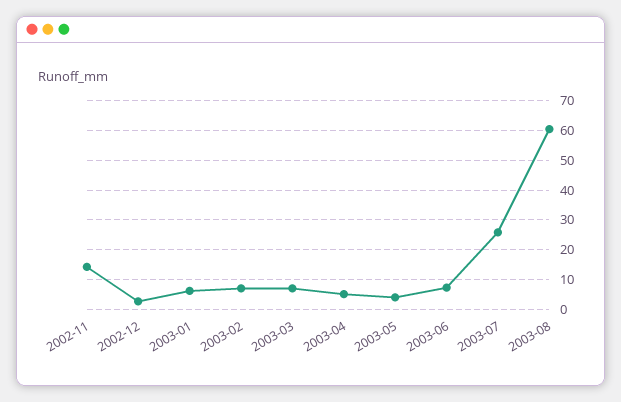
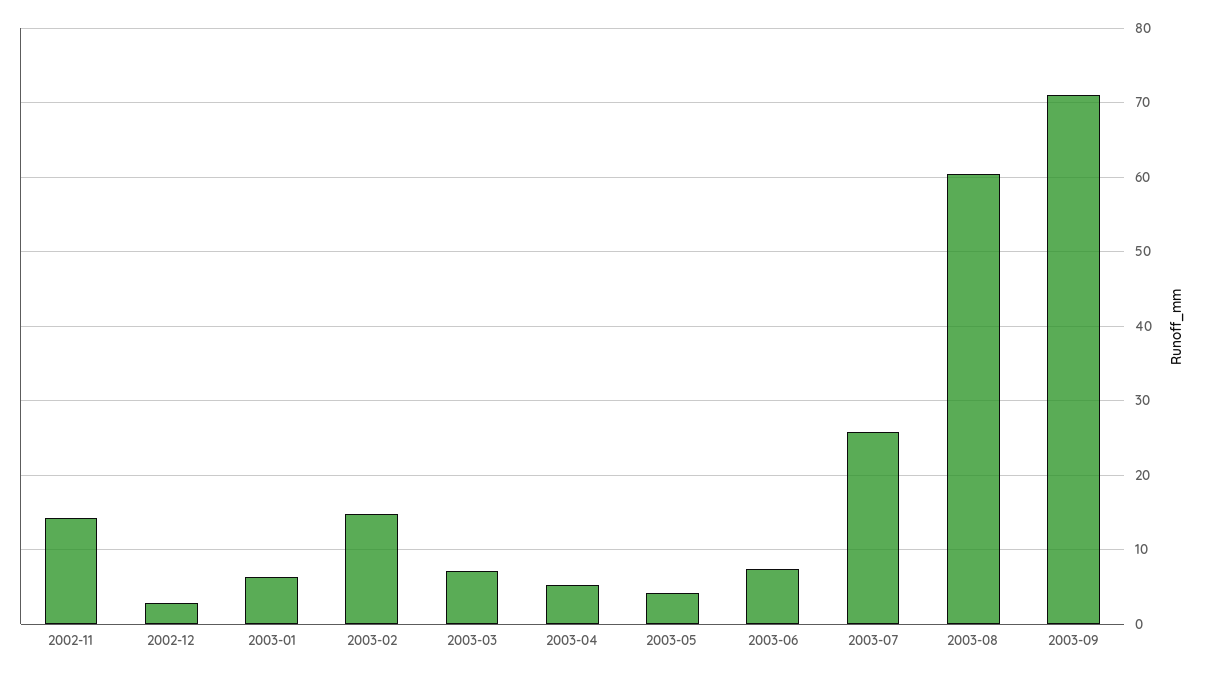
2003-02: 7.5 -> 15
2003-09: none -> 71

